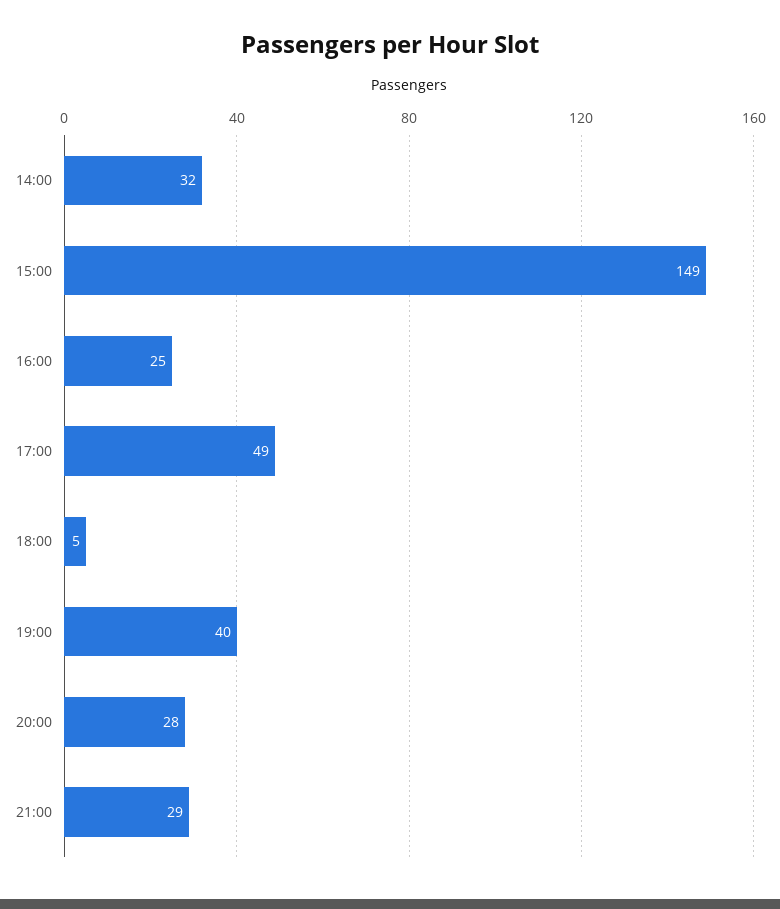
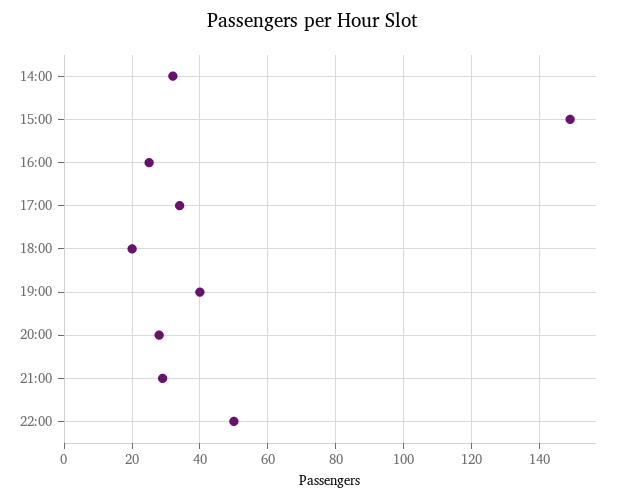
17:00: 49 -> 35
18:00: 5 -> 20
22:00: none -> 50

